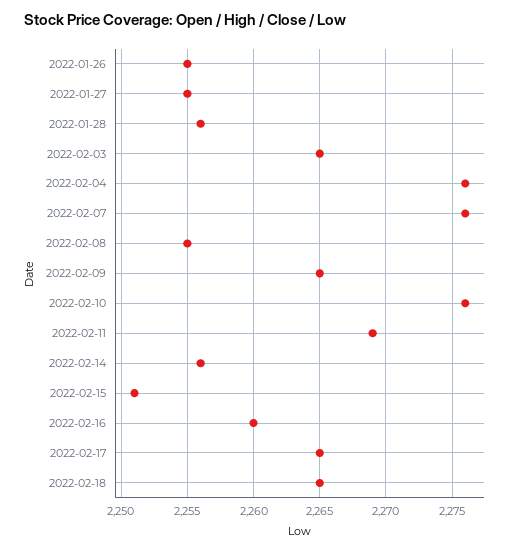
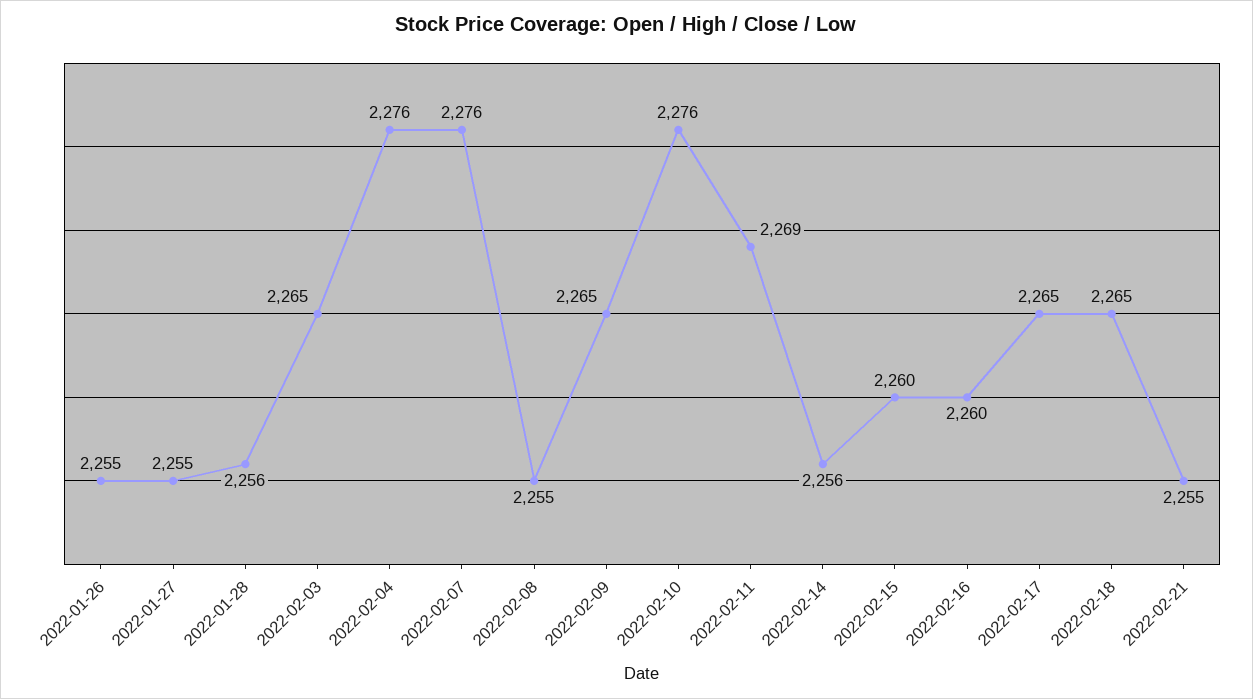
2022-02-15: 2251 -> 2260
2022-02-21: none -> 2255

